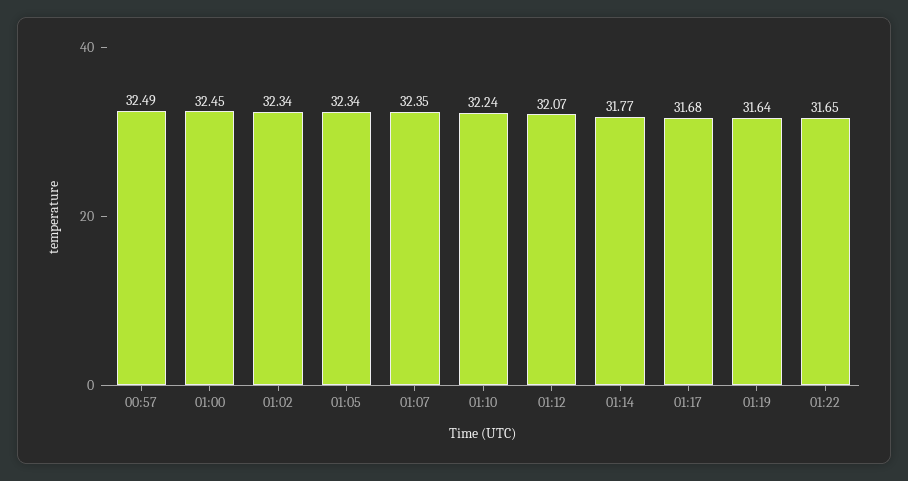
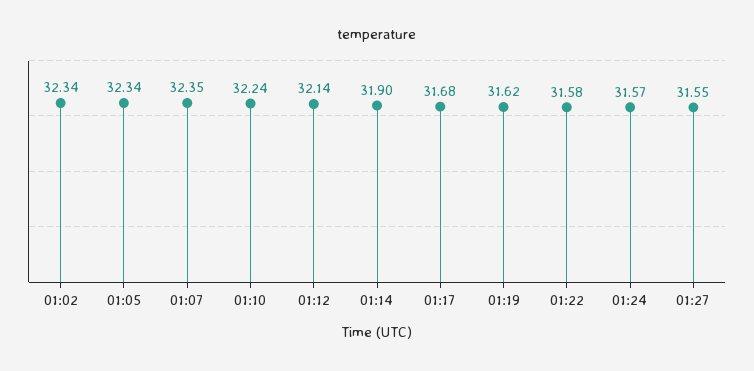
00:57: 32.49 -> none
01:00: 32.45 -> none
01:12: 32.07 -> 32.14
01:14: 31.77 -> 31.9
01:19: 31.64 -> 31.62
01:22: 31.65 -> 31.58
01:24: none -> 31.57
01:27: none -> 31.55

